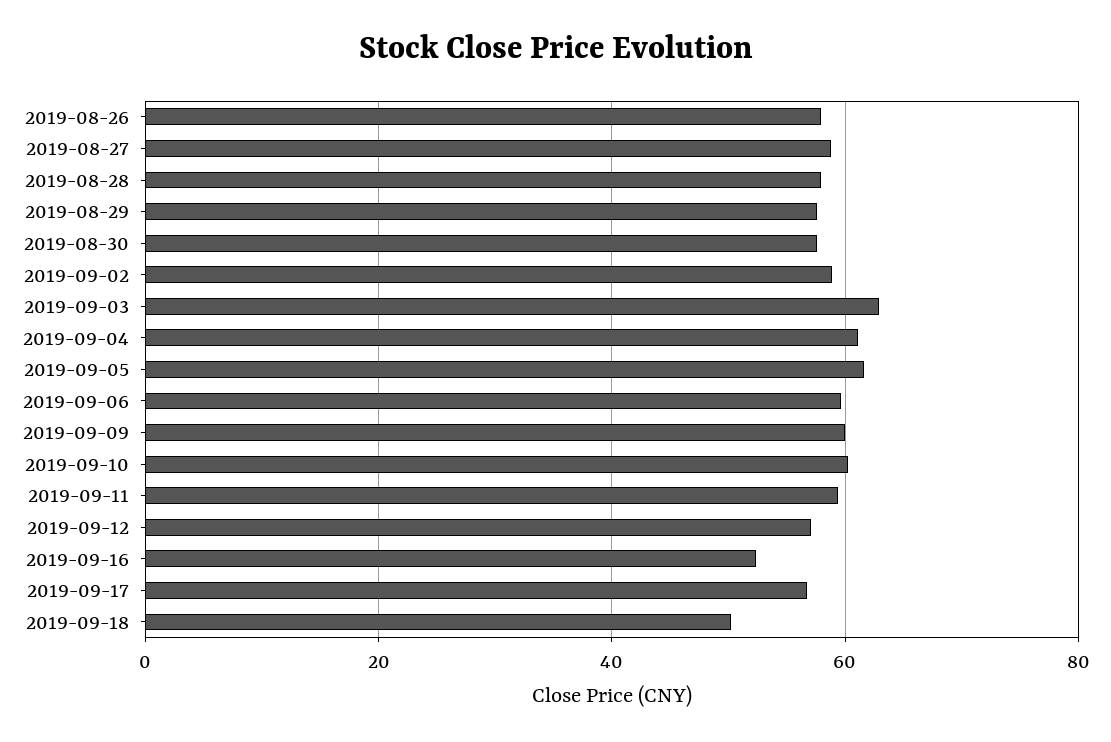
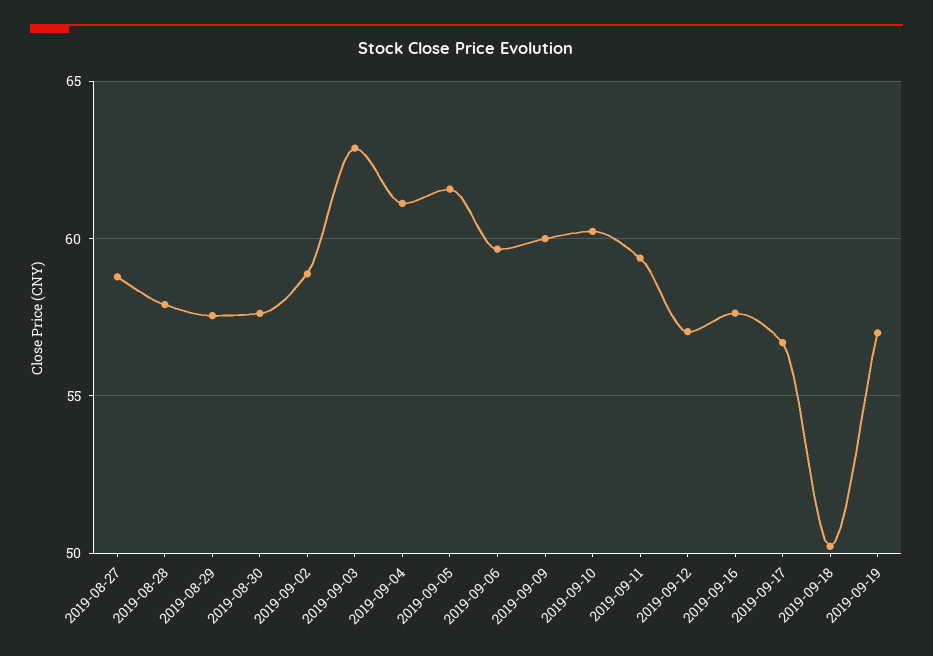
2019-08-26: 58 -> none
2019-09-16: 52 -> 57.5
2019-09-19: none -> 57

